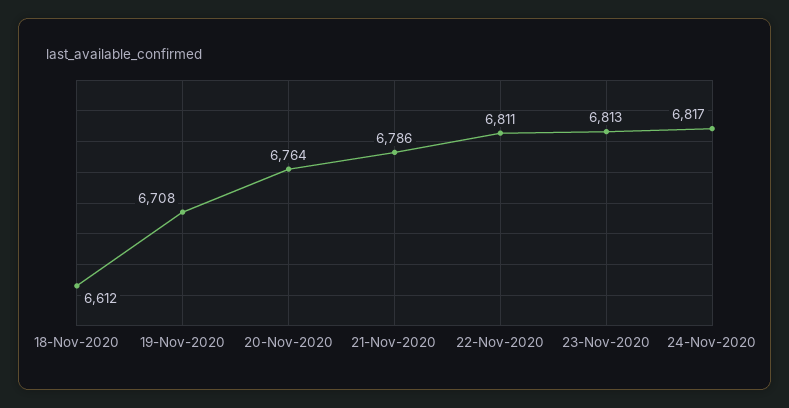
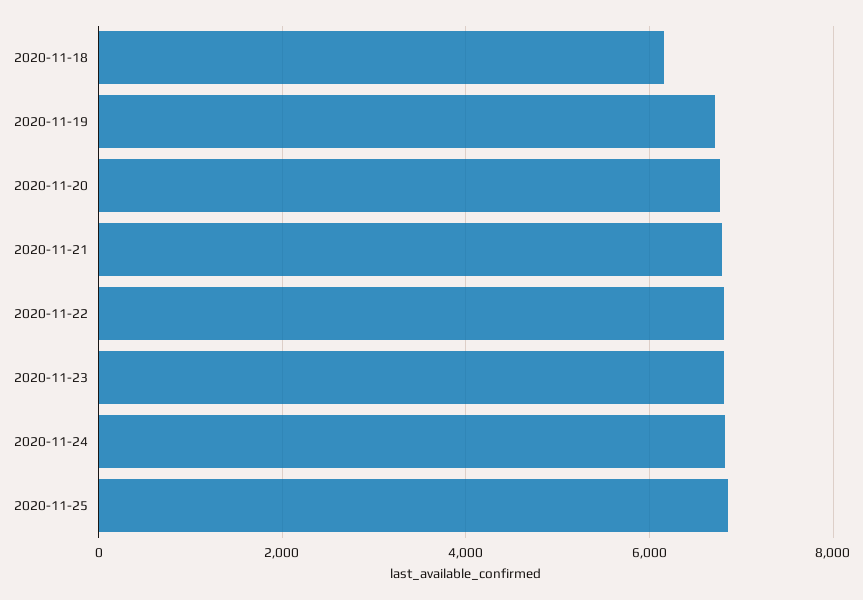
18-Nov-2020: 6612 -> 6200
2020-11-25: none -> 6800

